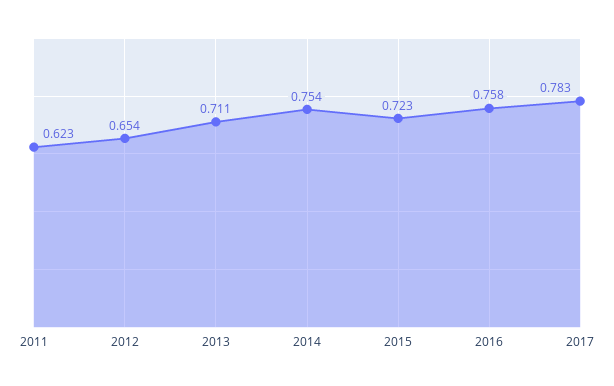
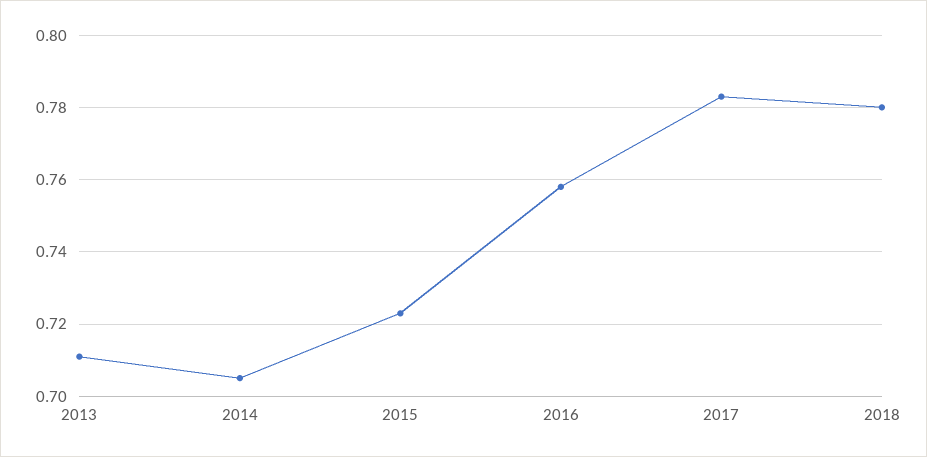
2011: 0.623 -> none
2012: 0.654 -> none
2014: 0.754 -> 0.705
2018: none -> 0.78

